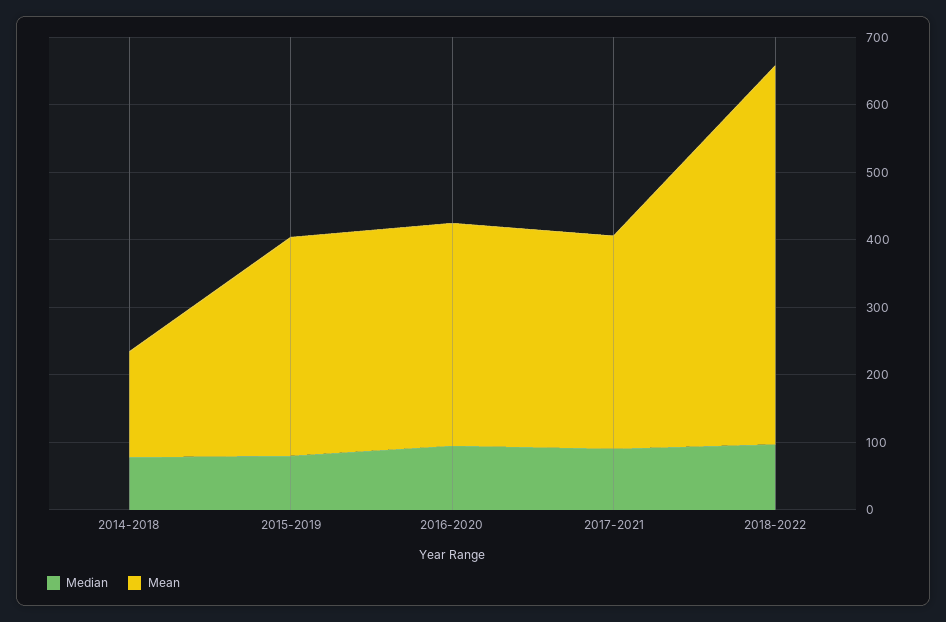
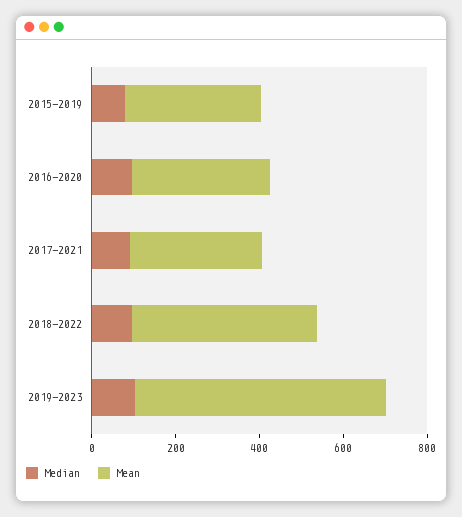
Median, 2014-2018: 80 -> none
Mean, 2014-2018: 160 -> none
Mean, 2018-2022: 560 -> 450
Median, 2019-2023: none -> 100
Mean, 2019-2023: none -> 600

